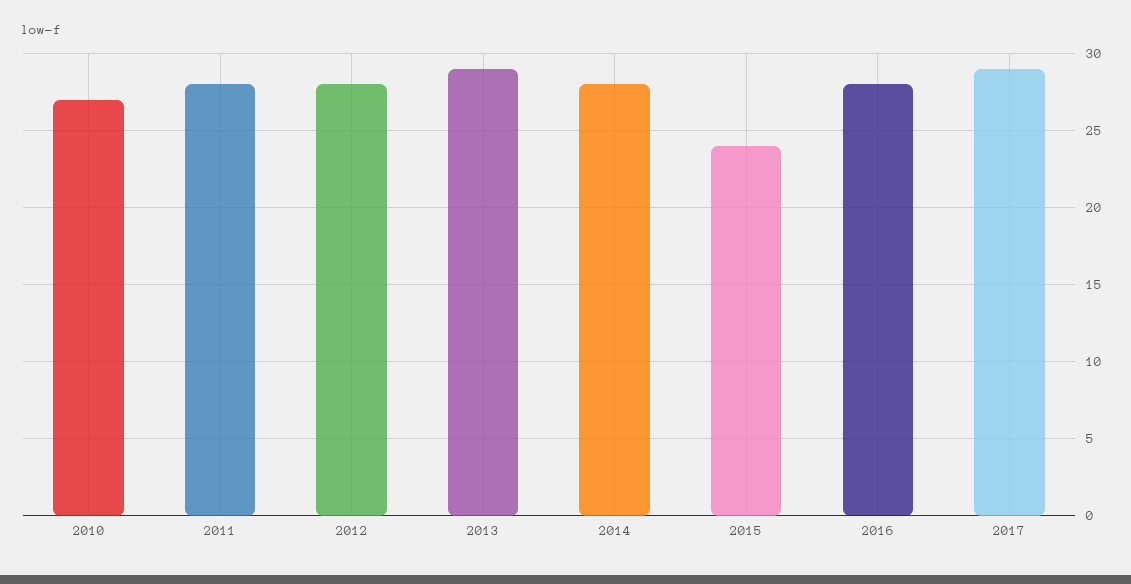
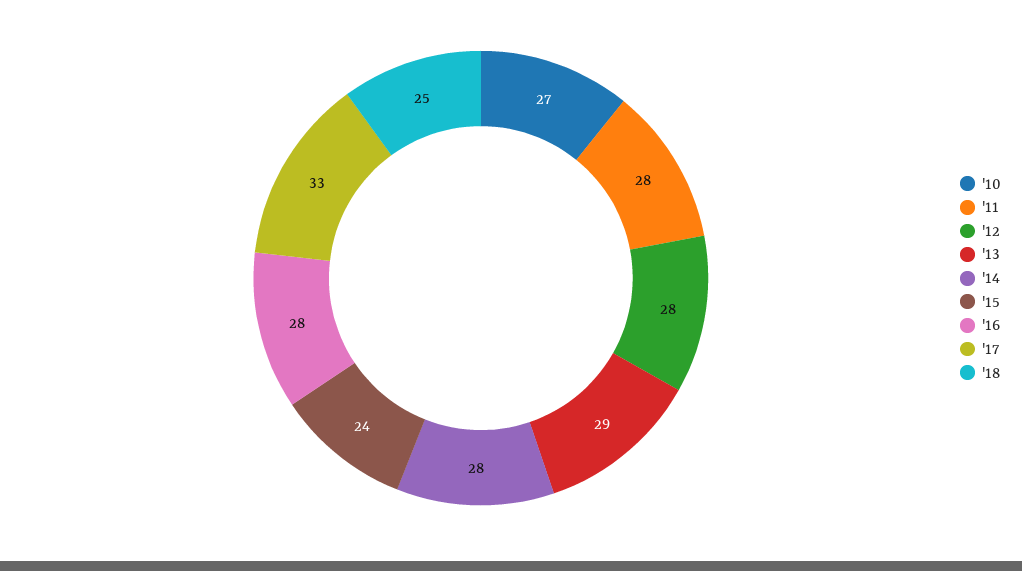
2017: 29 -> 33
'18: none -> 25

